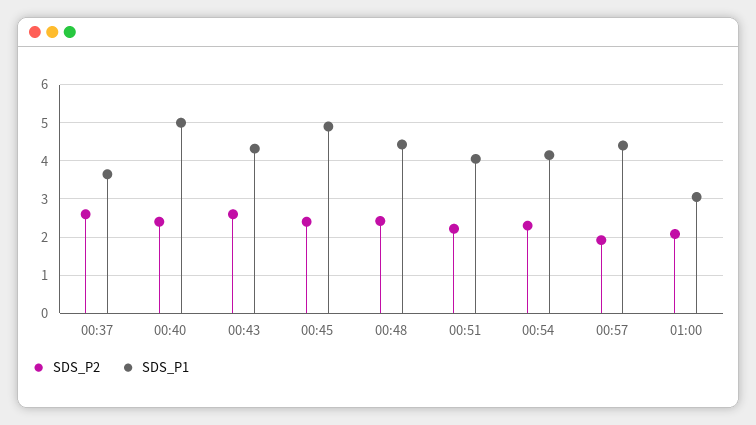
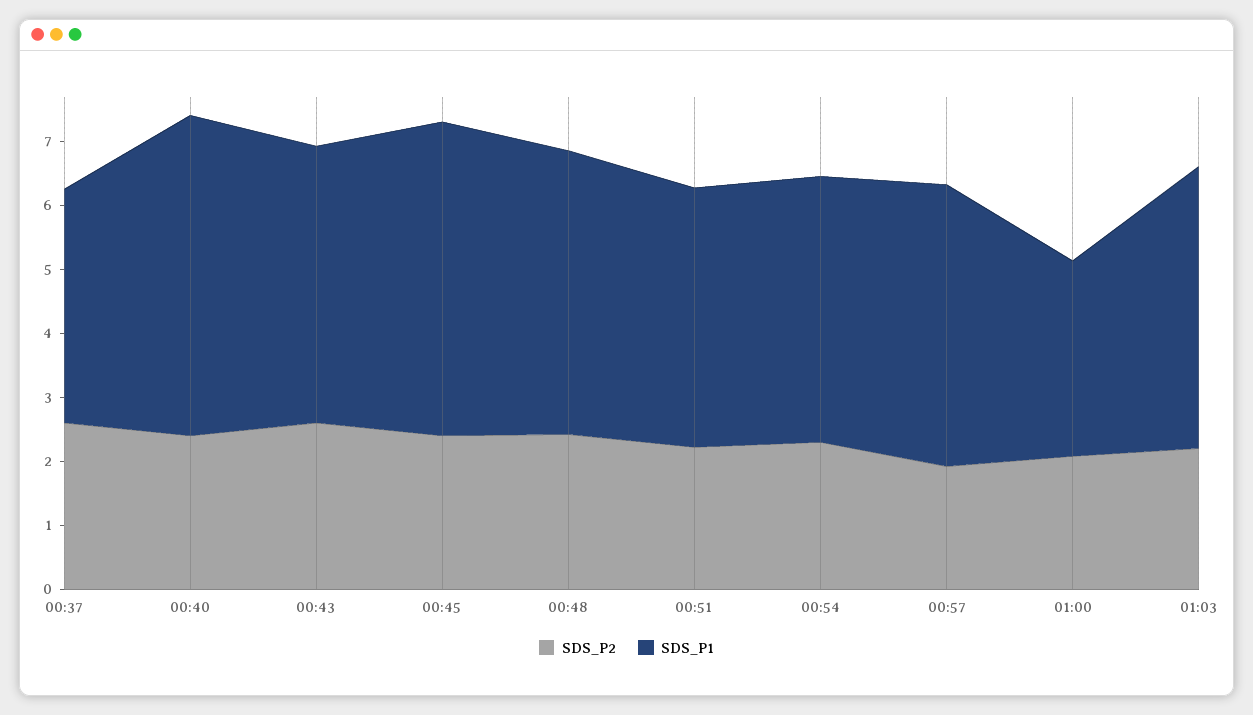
SDS_P2, 01:03: none -> 2.2
SDS_P1, 01:03: none -> 4.4

